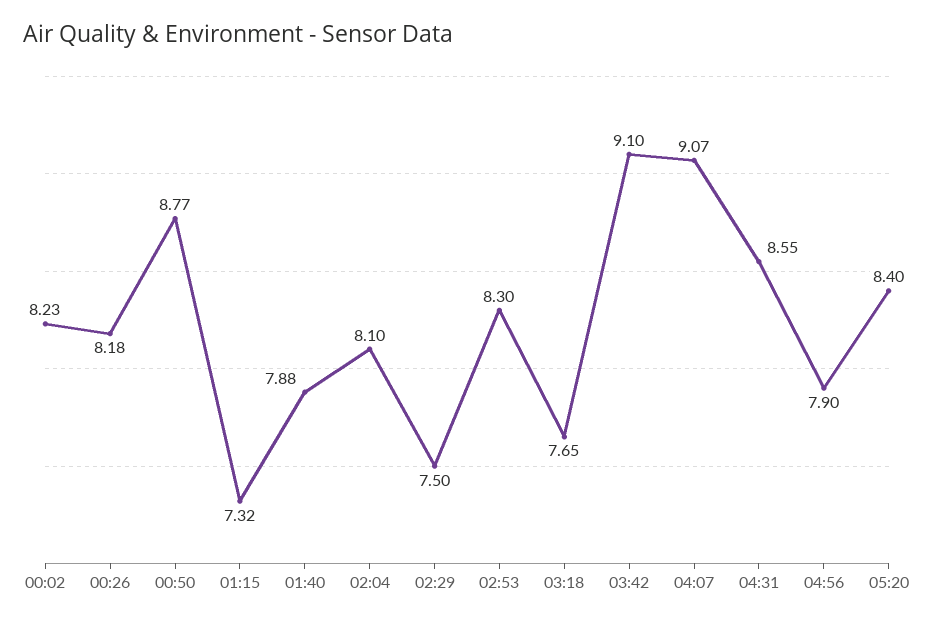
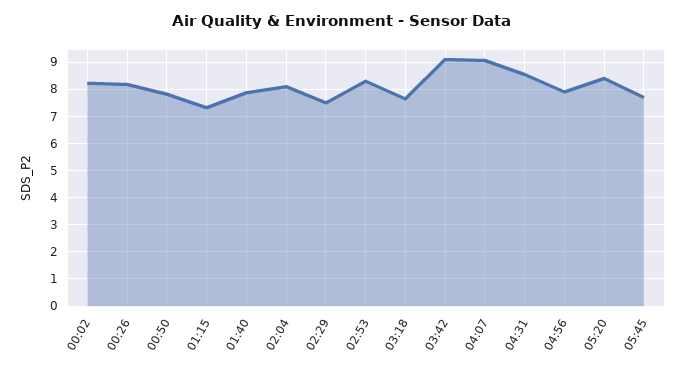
00:50: 8.77 -> 7.75
05:45: none -> 7.75

